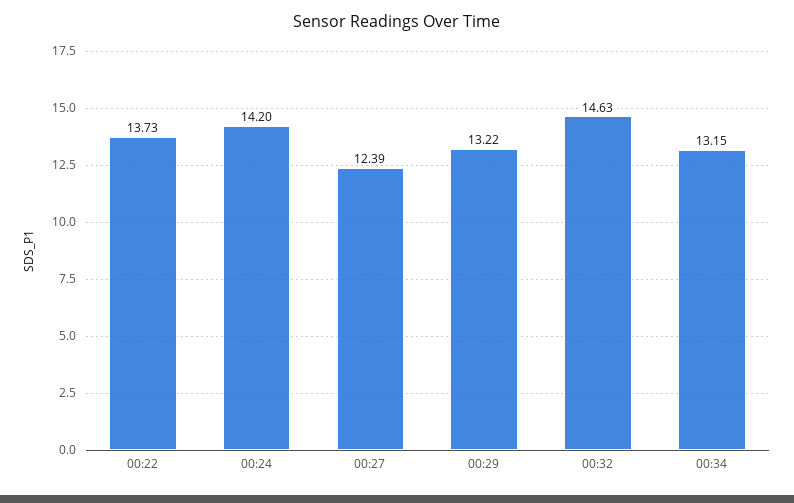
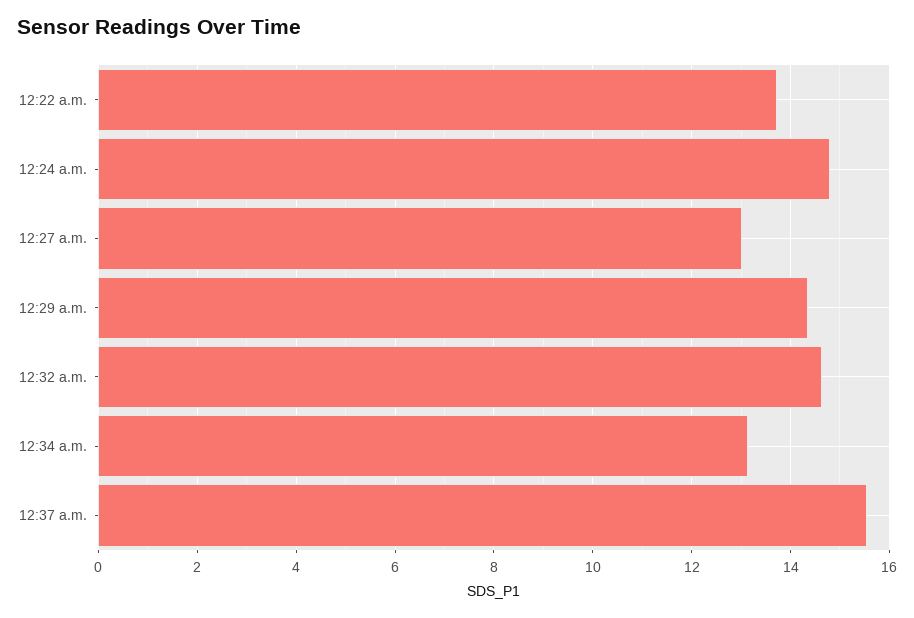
00:24: 14.2 -> 14.8
00:27: 12.39 -> 13
00:29: 13.22 -> 14.4
12:37 a.m.: none -> 15.6

